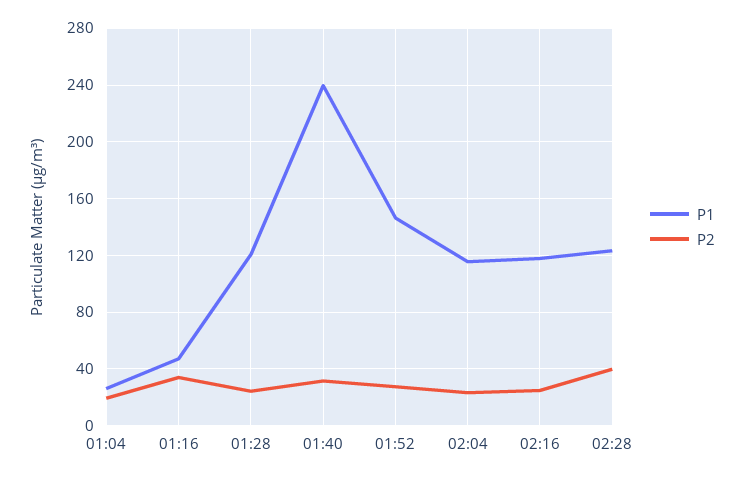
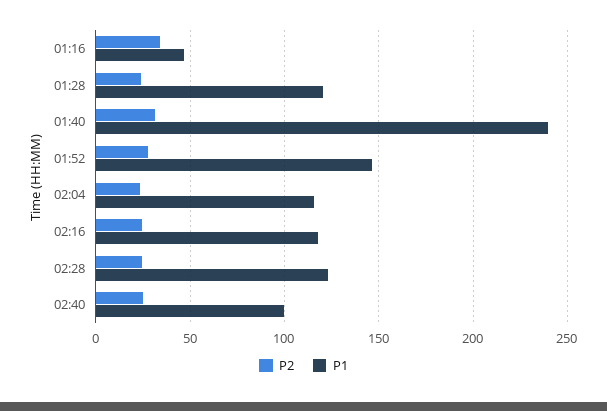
P1, 01:04: 25 -> none
P2, 01:04: 20 -> none
P2, 02:28: 40 -> 25
P2, 02:40: none -> 25
P1, 02:40: none -> 100

